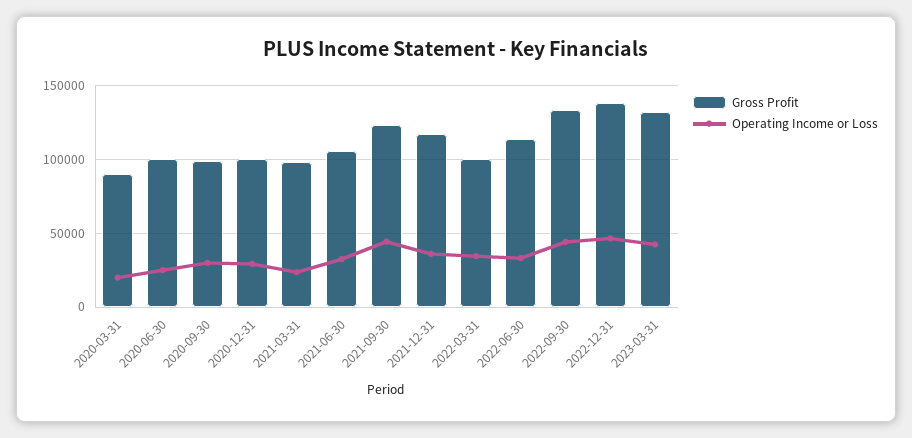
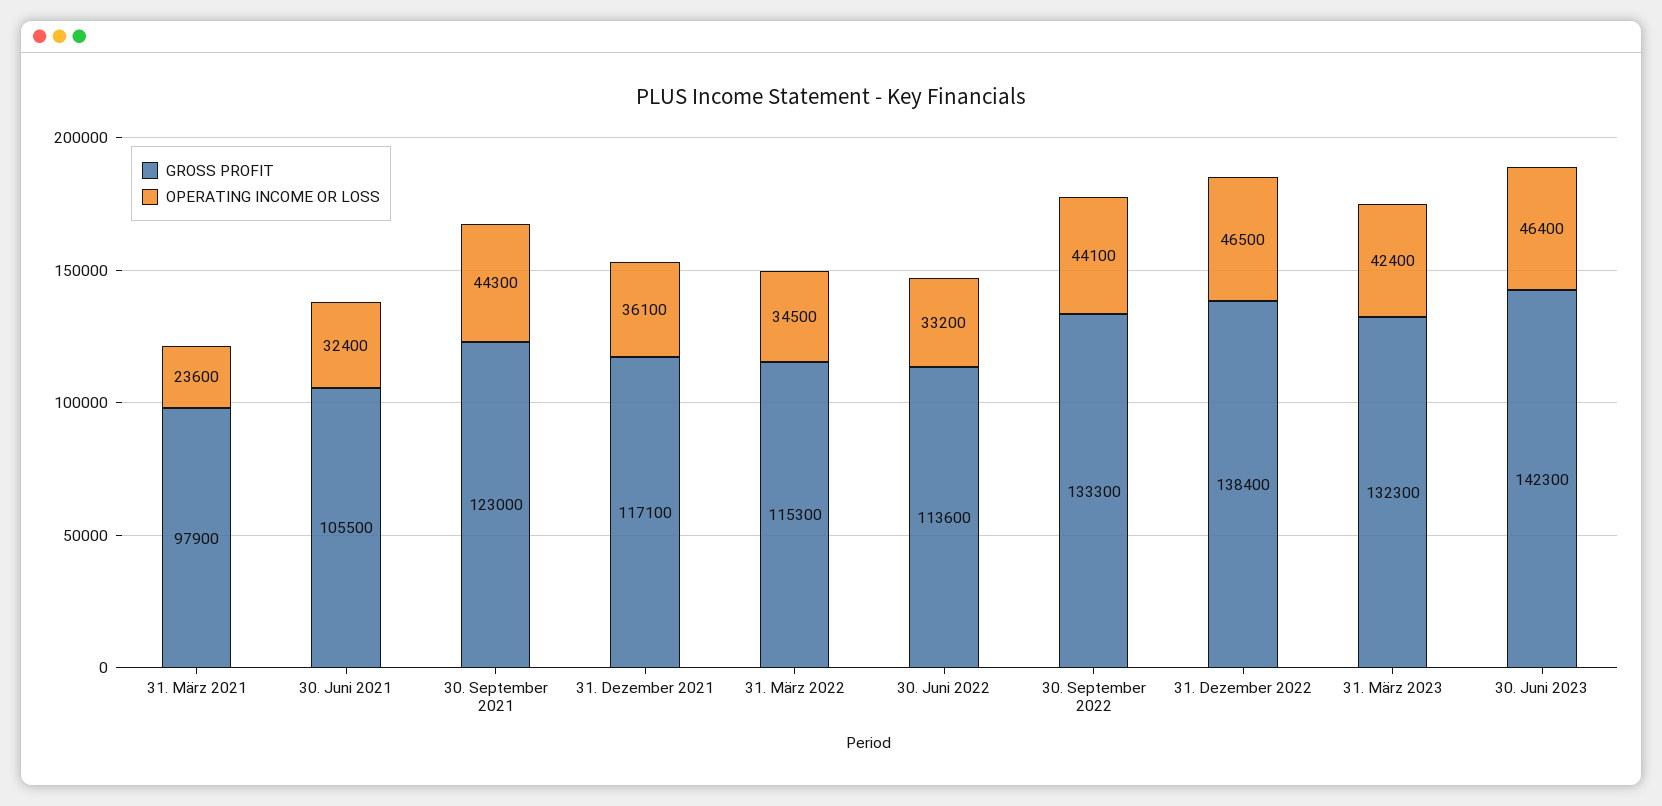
Gross Profit, 2020-03-31: 90000 -> none
Operating Income or Loss, 2020-03-31: 20000 -> none
Gross Profit, 2020-06-30: 100000 -> none
Operating Income or Loss, 2020-06-30: 25000 -> none
Gross Profit, 2020-09-30: 100000 -> none
Operating Income or Loss, 2020-09-30: 30000 -> none
Gross Profit, 2020-12-31: 100000 -> none
Operating Income or Loss, 2020-12-31: 30000 -> none
Gross Profit, 2022-03-31: 100000 -> 115300
Gross Profit, 30. Juni 2023: none -> 142300
Operating Income or Loss, 30. Juni 2023: none -> 46400

